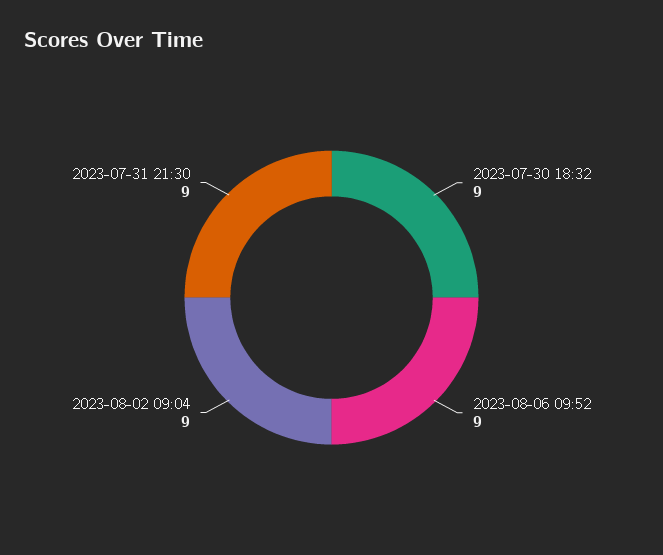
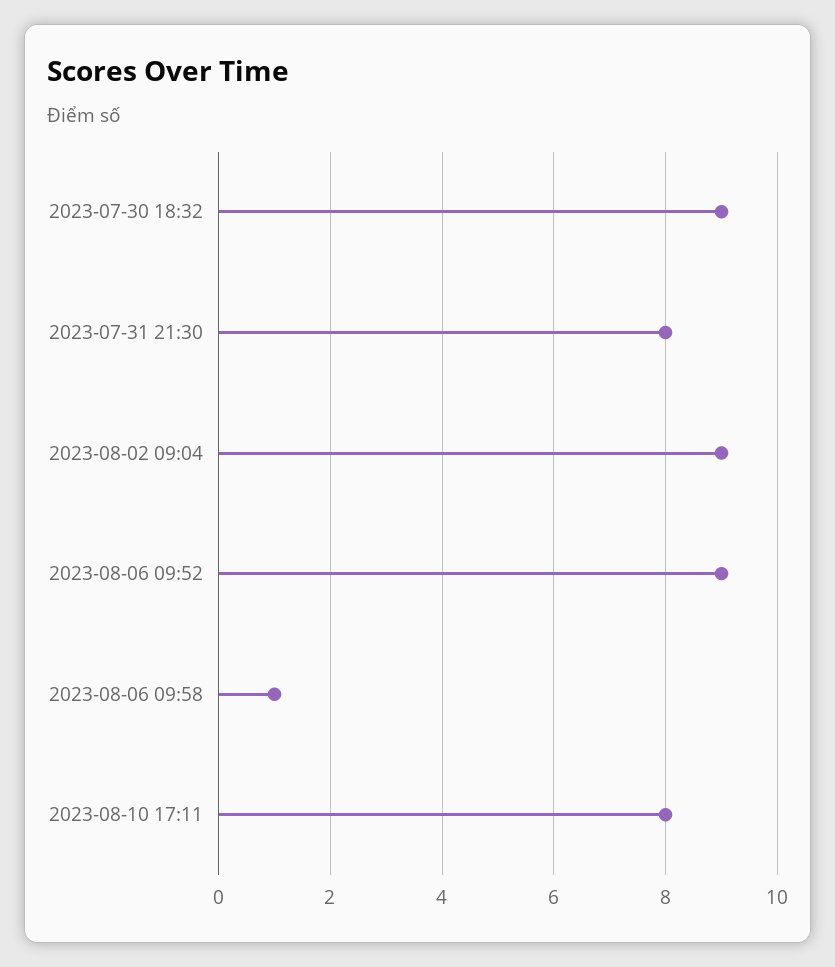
2023-07-31 21:30: 9 -> 8
2023-08-06 09:58: none -> 1
2023-08-10 17:11: none -> 8

